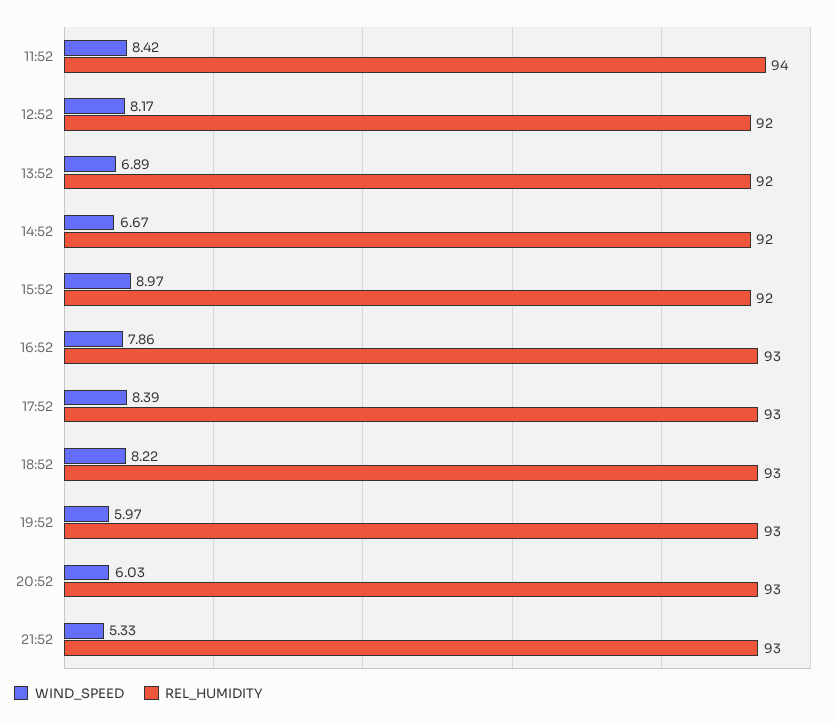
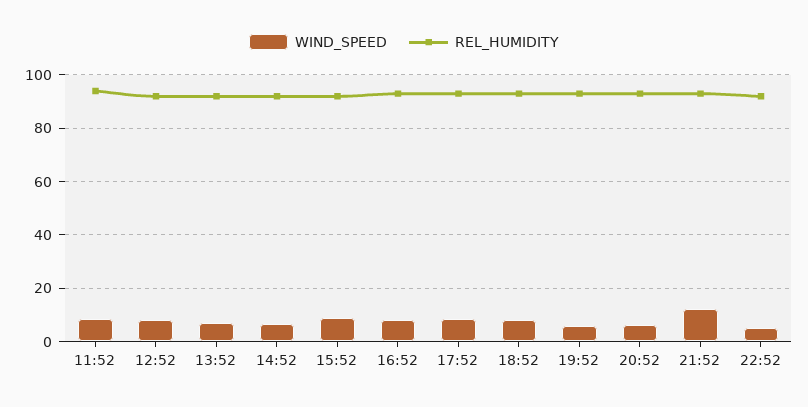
WIND_SPEED, 21:52: 5.33 -> 12.5
WIND_SPEED, 22:52: none -> 5
REL_HUMIDITY, 22:52: none -> 92.5

